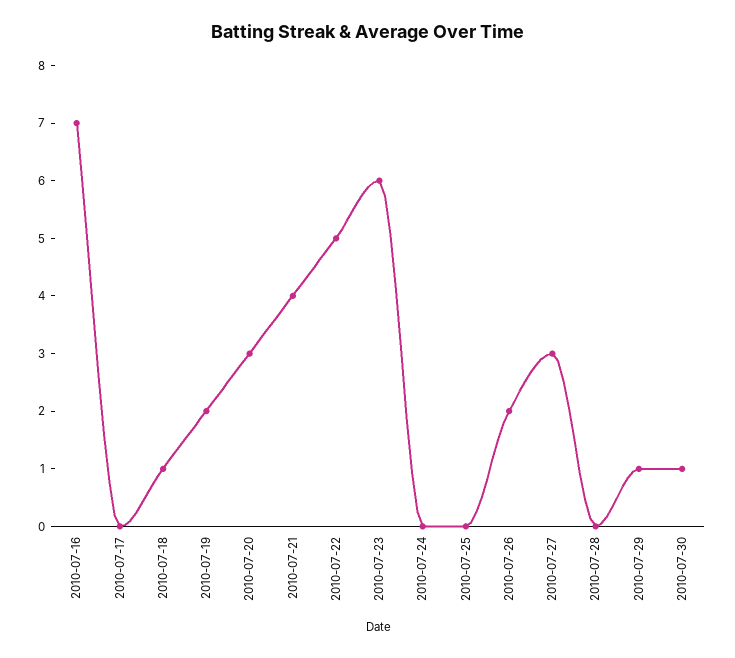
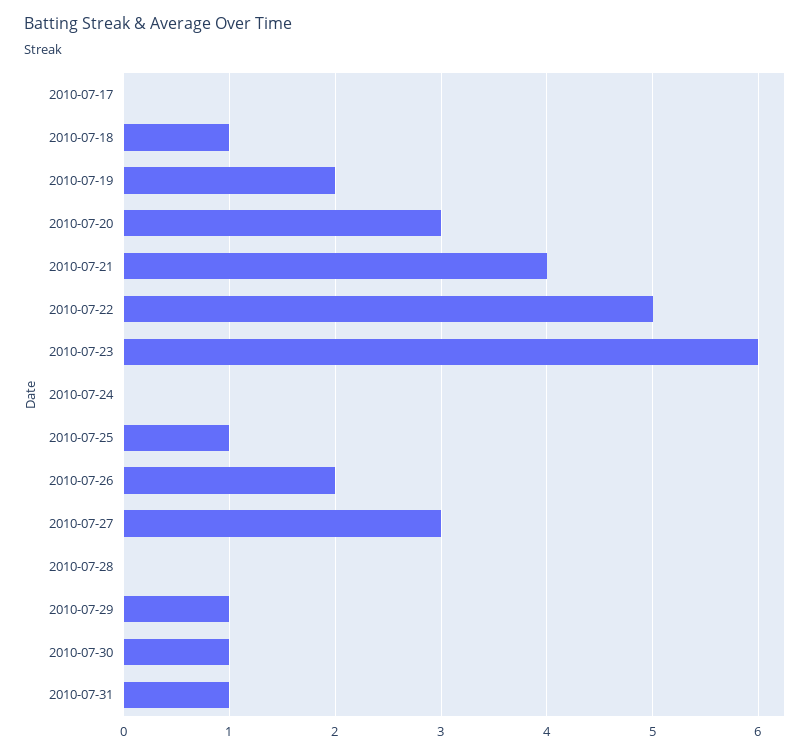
2010-07-16: 7 -> none
2010-07-25: 0 -> 1
2010-07-31: none -> 1

